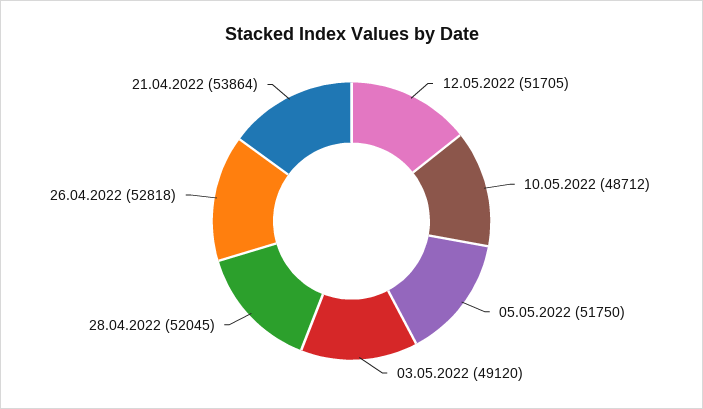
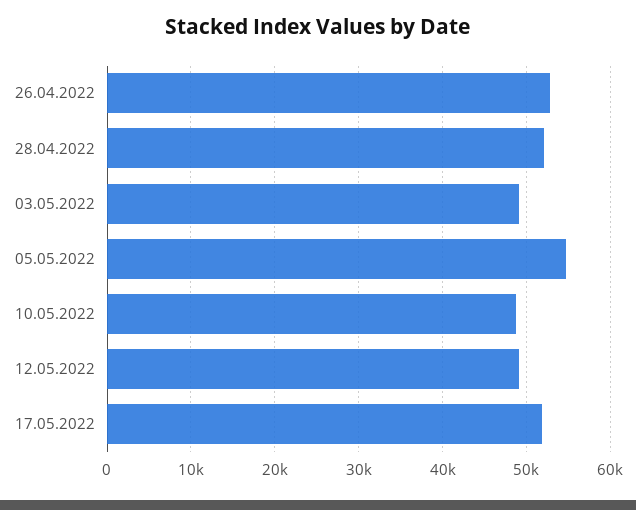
12.05.2022: 51705 -> 49000
05.05.2022: 51750 -> 55000
21.04.2022: 53864 -> none
17.05.2022: none -> 52000

